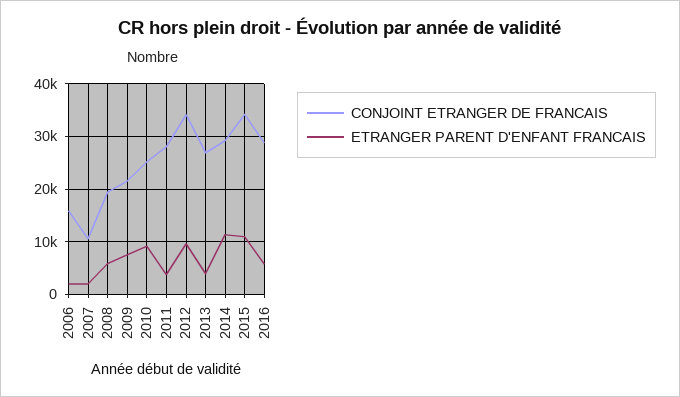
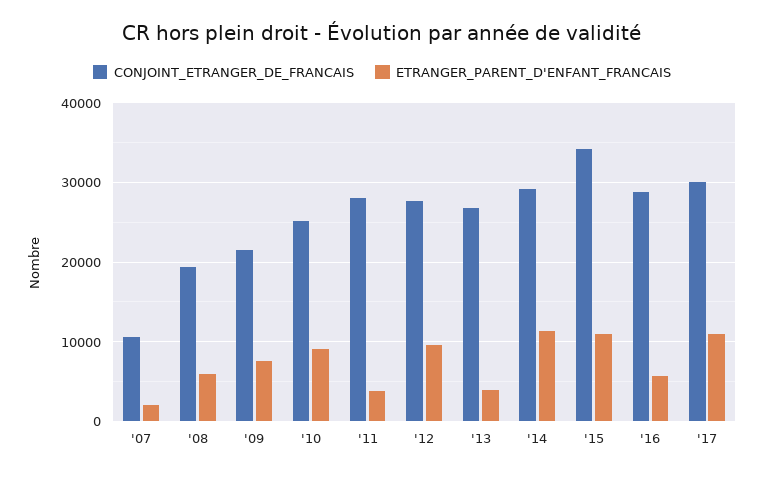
CONJOINT ETRANGER DE FRANCAIS, 2006: 16000 -> none
ETRANGER PARENT D'ENFANT FRANCAIS, 2006: 2000 -> none
CONJOINT ETRANGER DE FRANCAIS, 2012: 34000 -> 28000
CONJOINT ETRANGER DE FRANCAIS, '17: none -> 30000
ETRANGER PARENT D'ENFANT FRANCAIS, '17: none -> 11000

